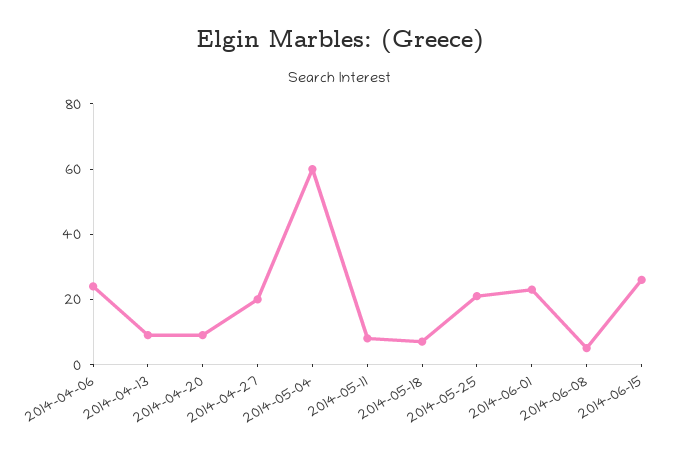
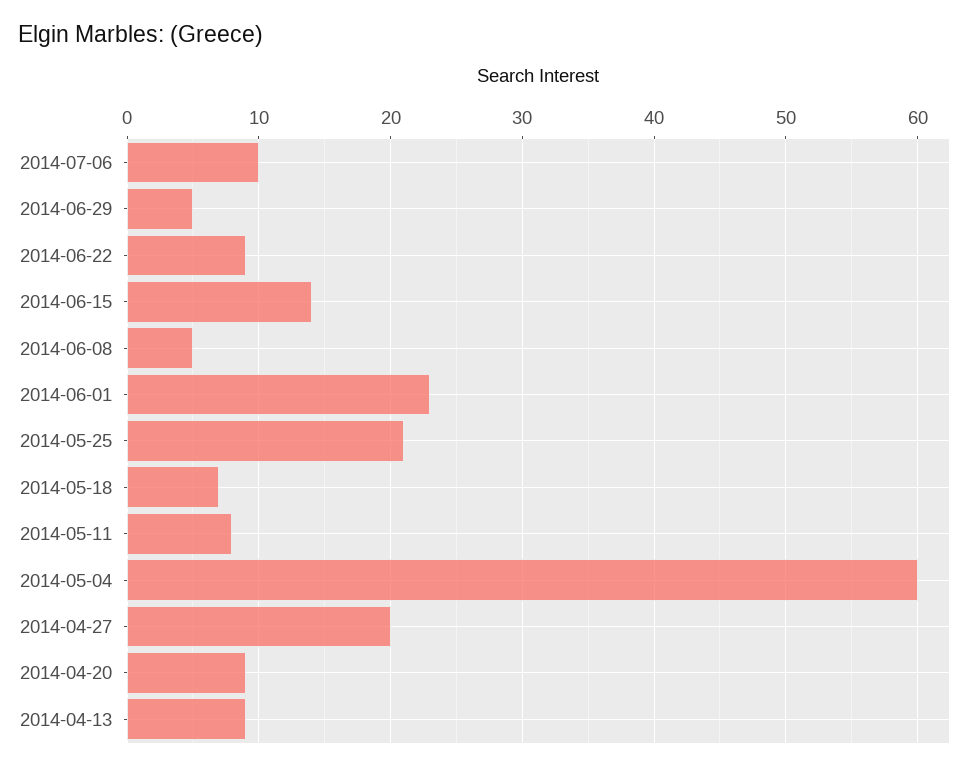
2014-04-06: 25 -> none
2014-06-15: 25 -> 14
2014-07-06: none -> 10
2014-06-29: none -> 5
2014-06-22: none -> 9

